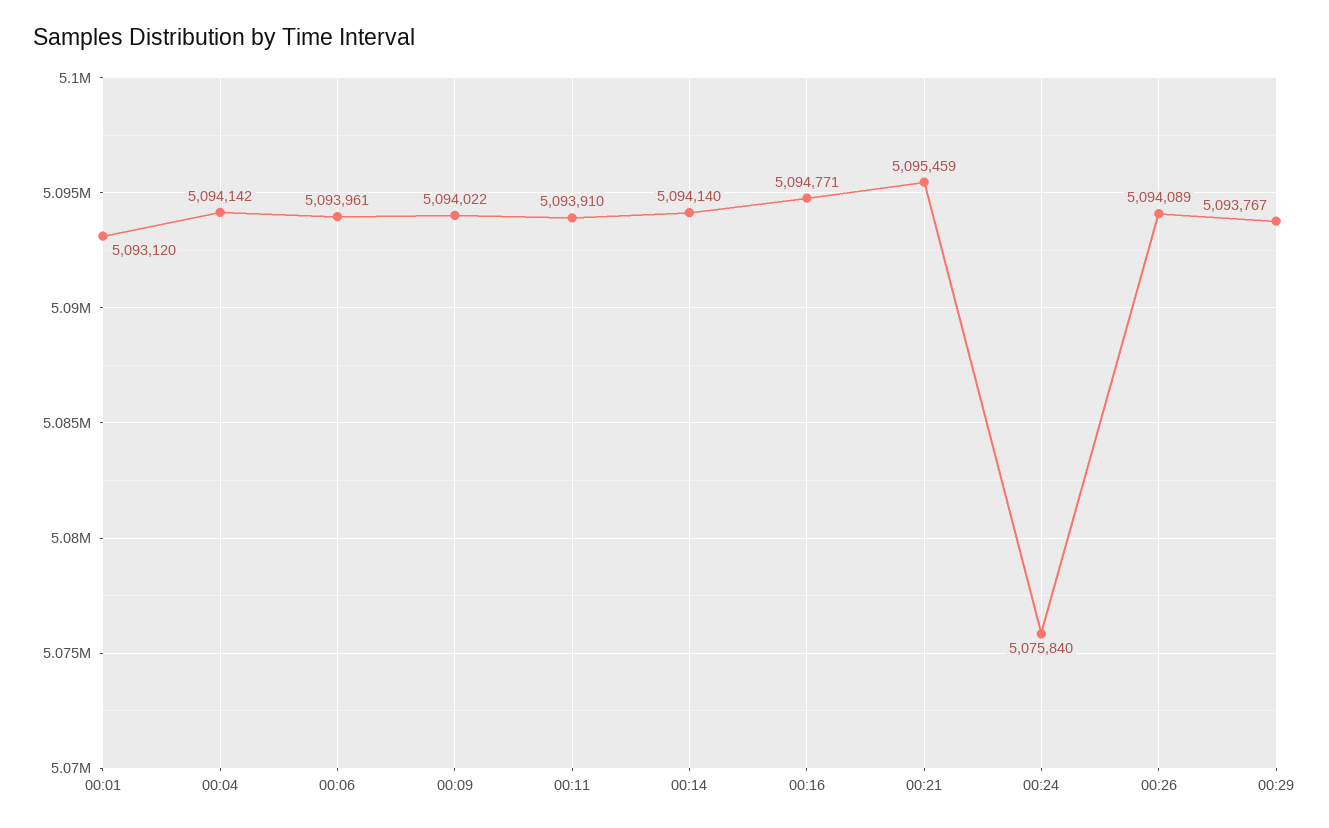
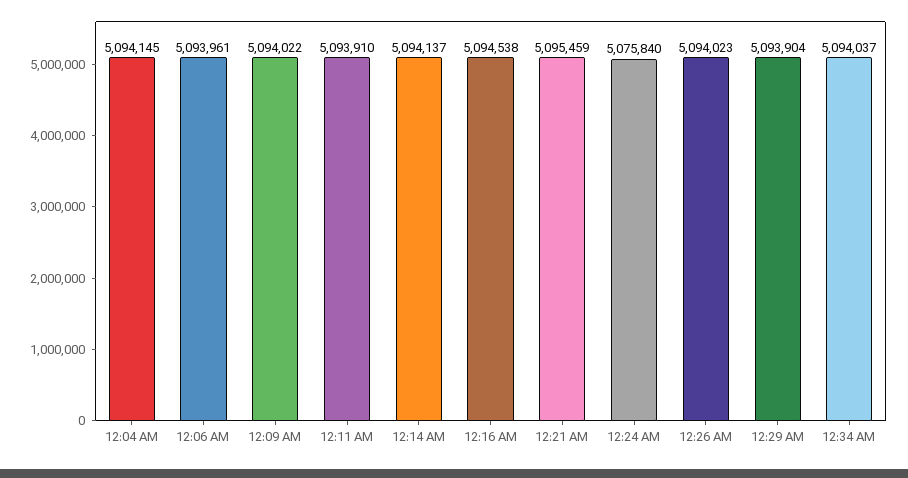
00:01: 5093120 -> none
00:04: 5094142 -> 5094145
00:14: 5094140 -> 5094137
00:16: 5094771 -> 5094538
00:26: 5094089 -> 5094023
00:29: 5093767 -> 5093904
12:34 AM: none -> 5094037

